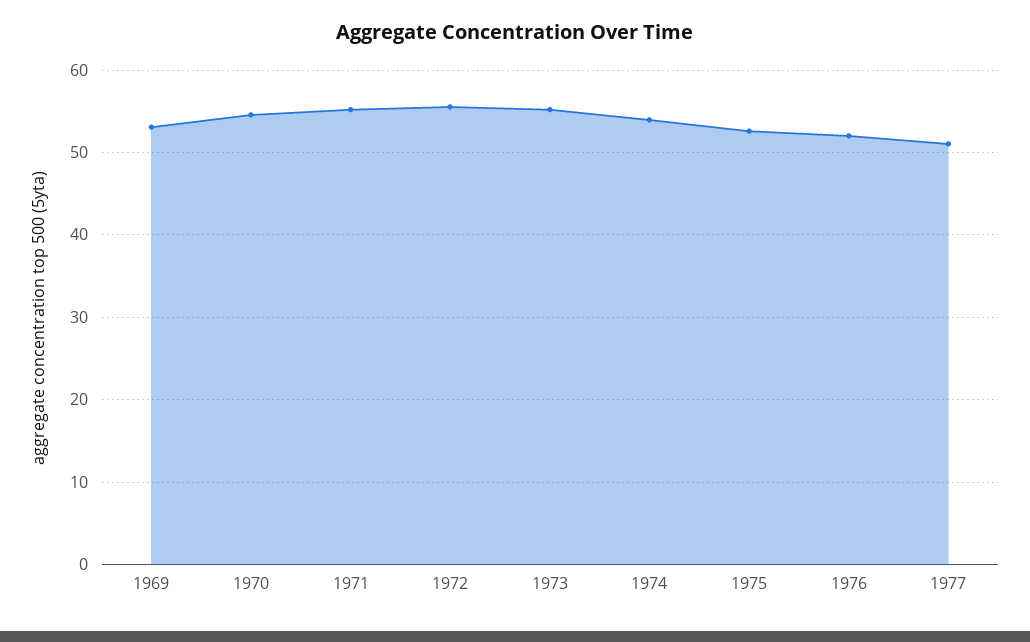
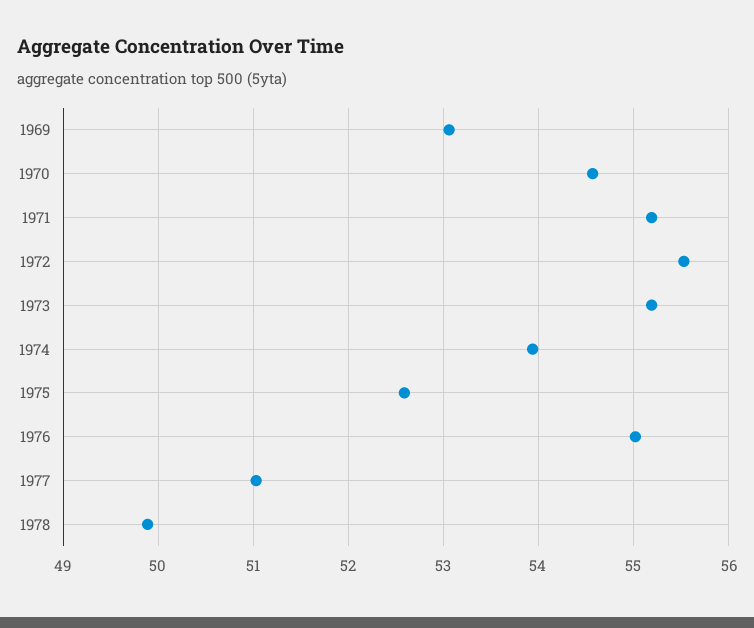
1976: 52 -> 55
1978: none -> 49.9

